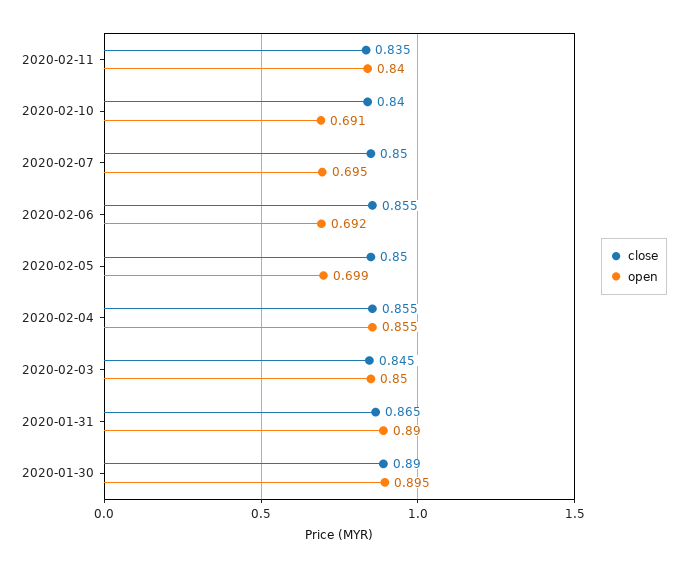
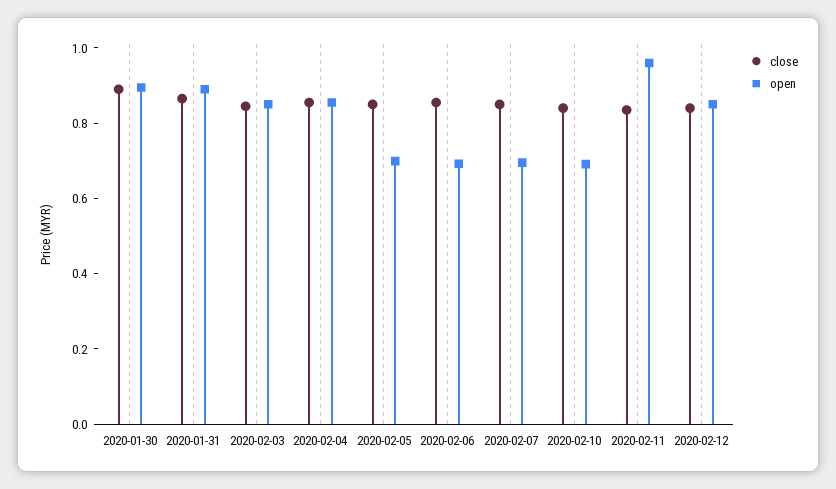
open, 2020-02-11: 0.84 -> 0.95
close, 2020-02-12: none -> 0.85
open, 2020-02-12: none -> 0.85

